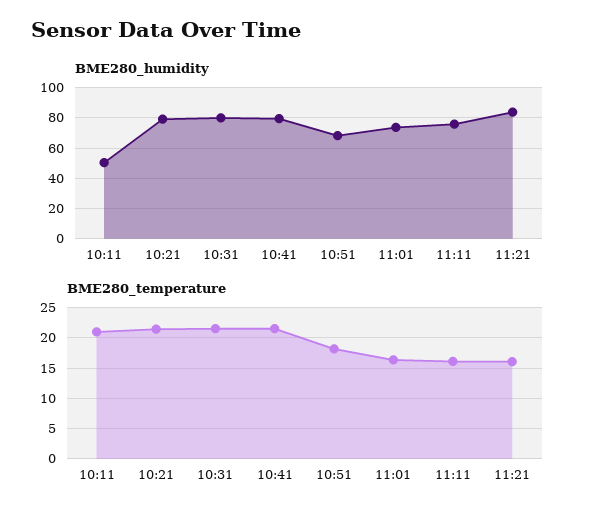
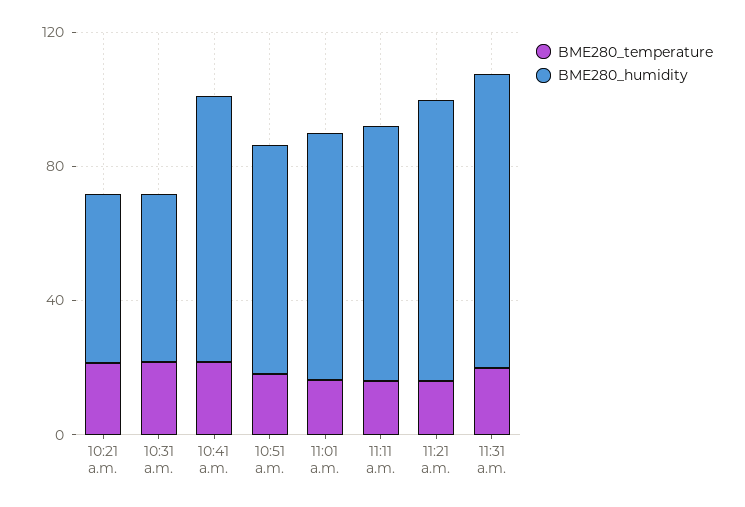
BME280_humidity, 10:11: 50 -> none
BME280_humidity, 10:21: 80 -> 50
BME280_humidity, 10:31: 80 -> 50
BME280_temperature, 10:11: 21 -> none
BME280_temperature, 11:31 a.m.: none -> 20
BME280_humidity, 11:31 a.m.: none -> 90

